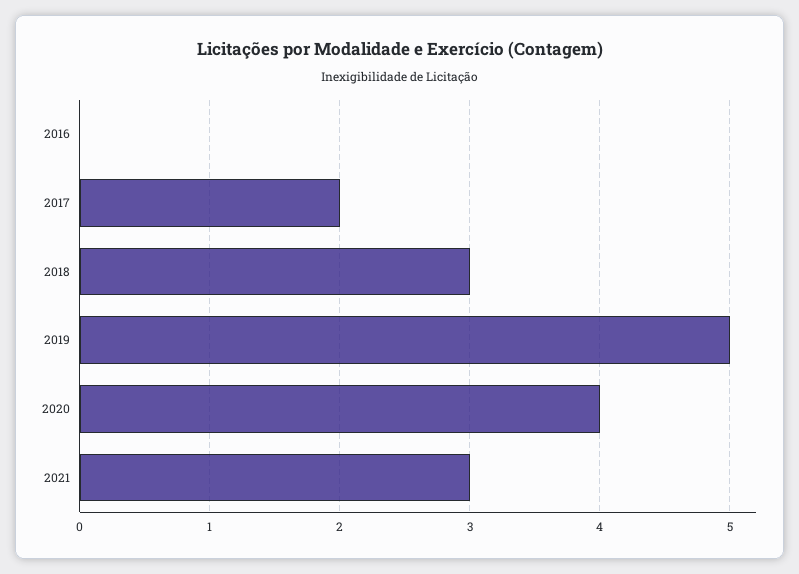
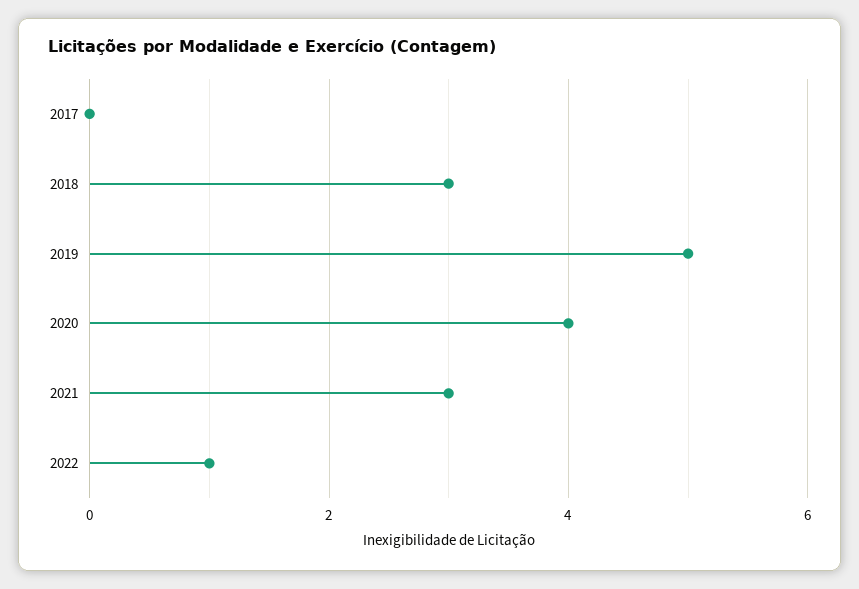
2016: 0 -> none
2017: 2 -> 0
2022: none -> 1

